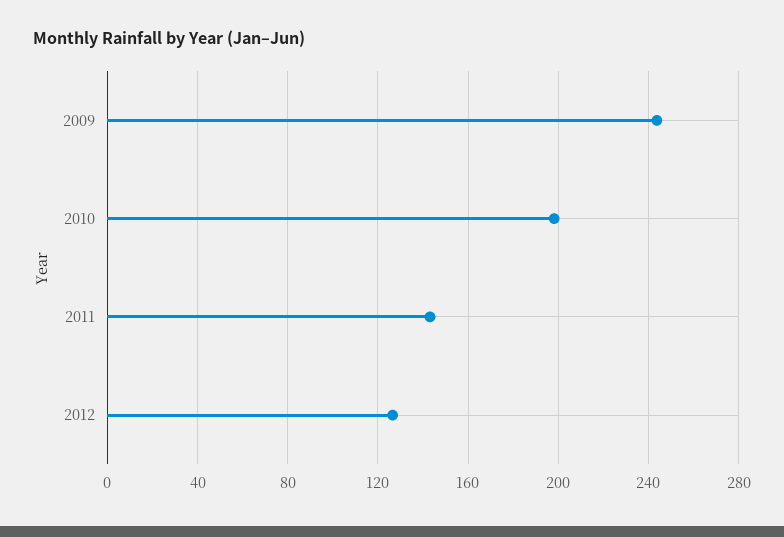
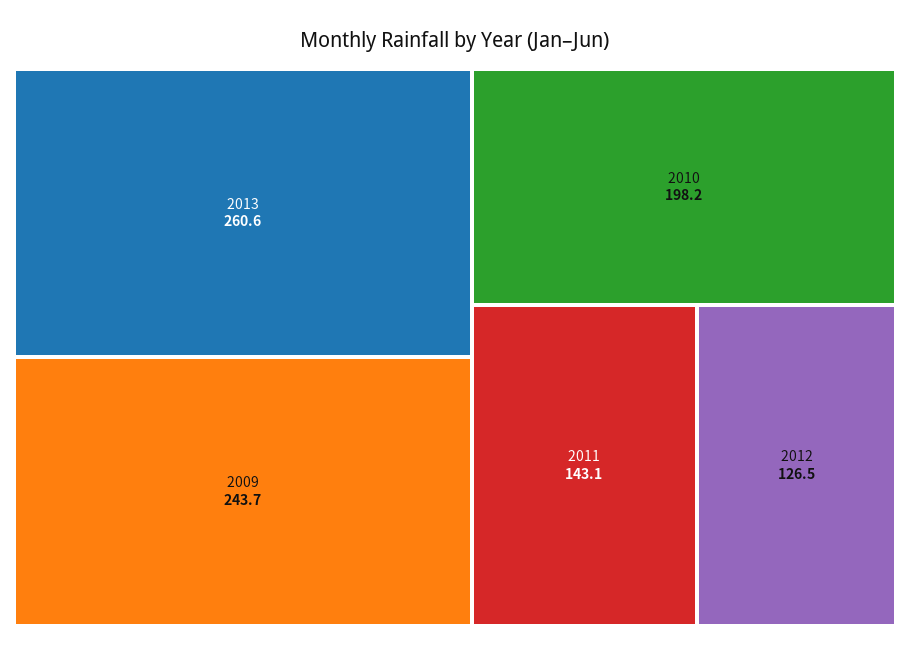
2013: none -> 260.6

